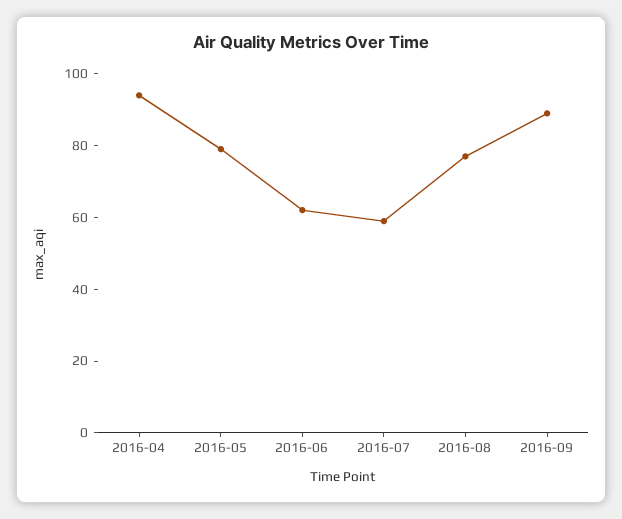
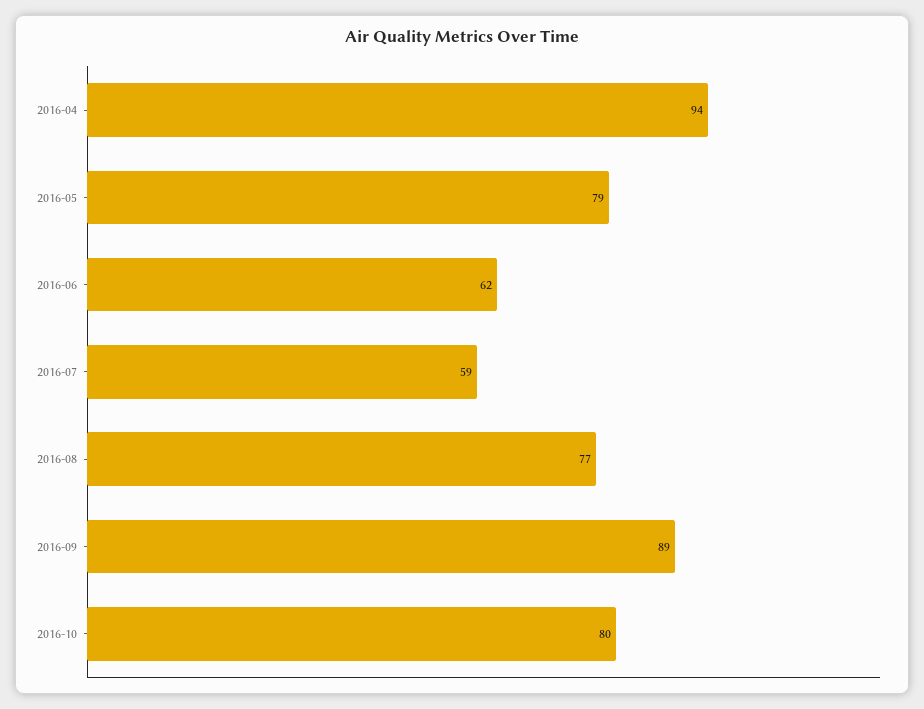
2016-10: none -> 80

